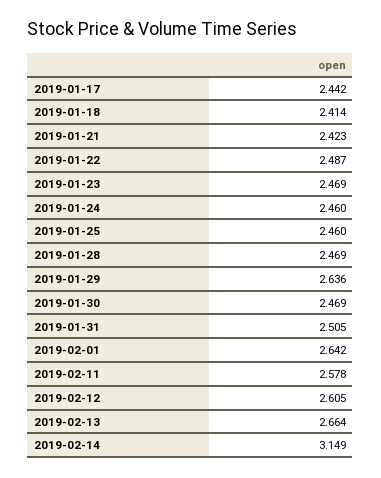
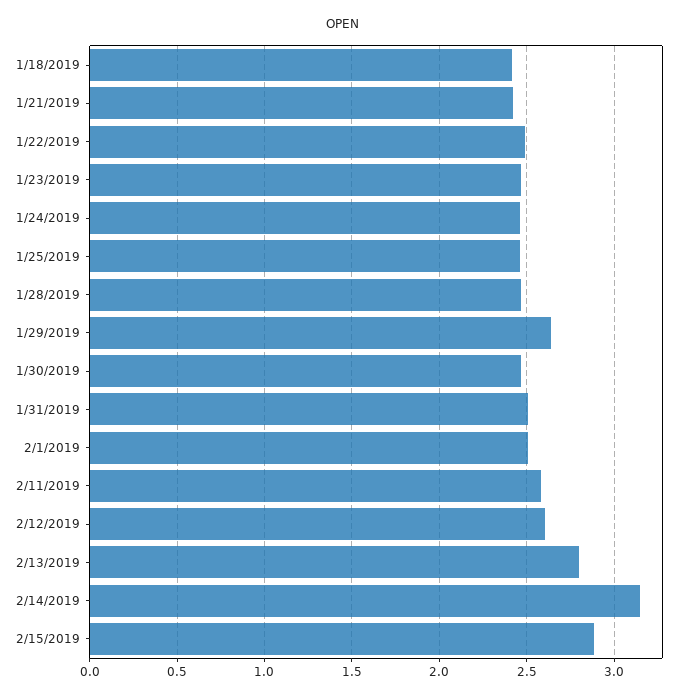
2019-01-17: 2.442 -> none
2019-02-01: 2.642 -> 2.5
2019-02-13: 2.664 -> 2.8
2/15/2019: none -> 2.9

